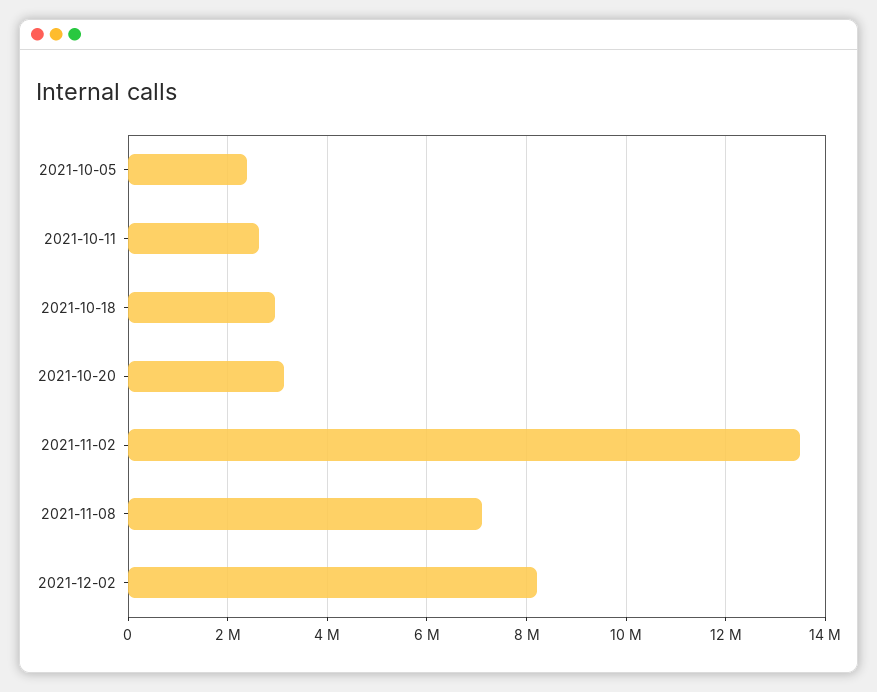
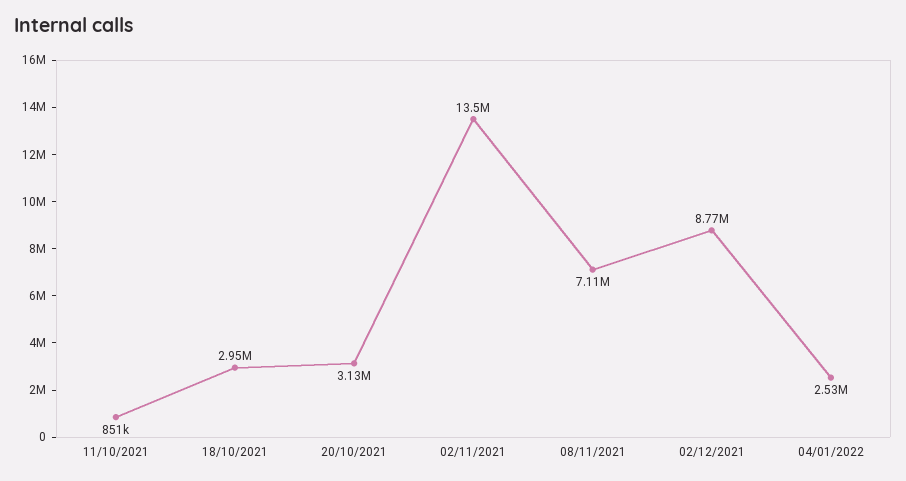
2021-10-05: 2400000 -> none
2021-10-11: 2600000 -> 851000
2021-12-02: 8200000 -> 8770000
04/01/2022: none -> 2530000

